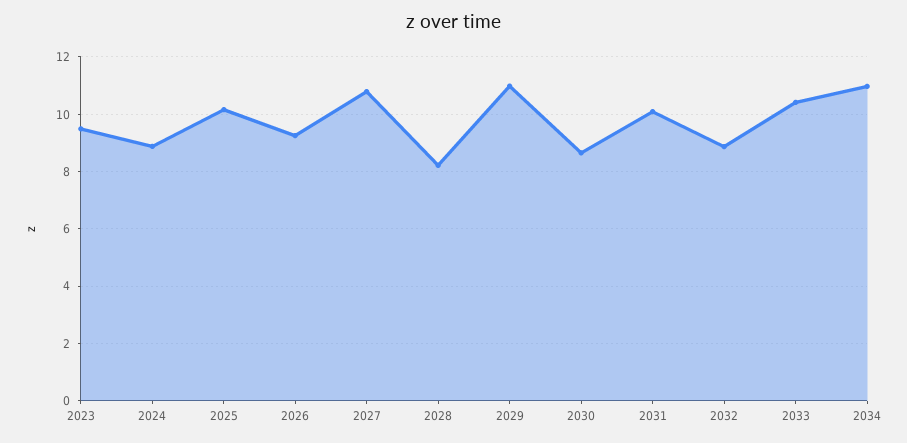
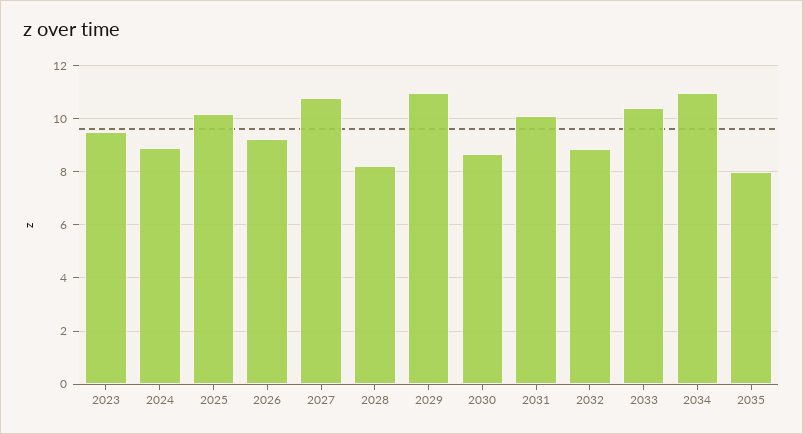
2035: none -> 8

